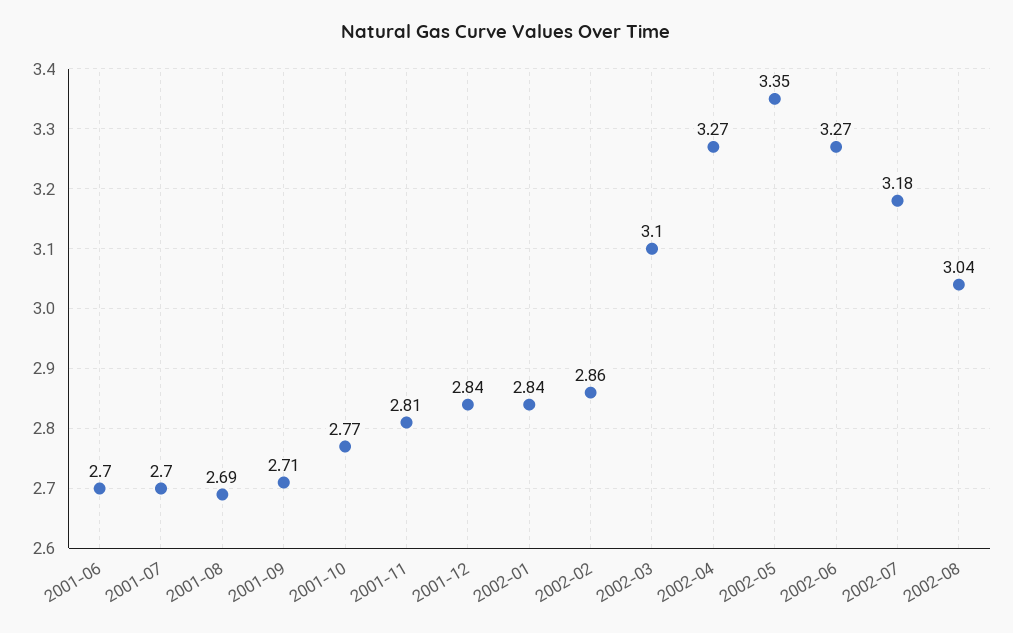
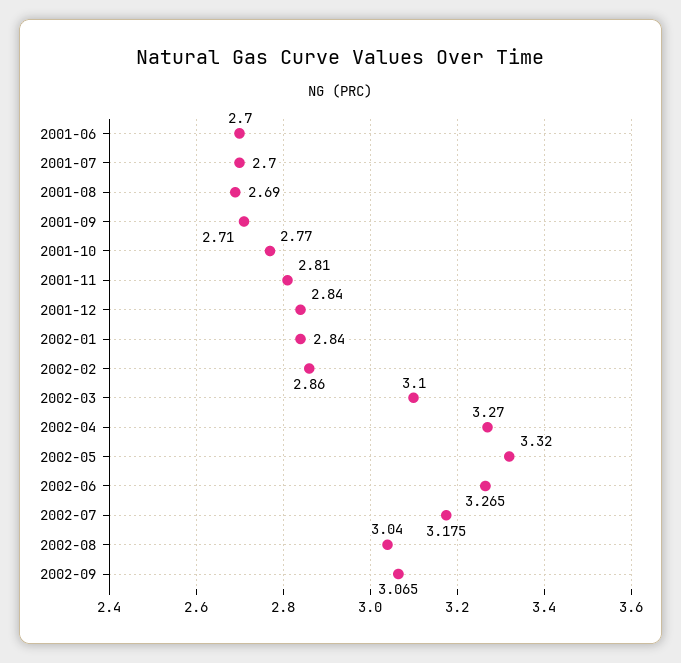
2002-05: 3.35 -> 3.32
2002-09: none -> 3.065

